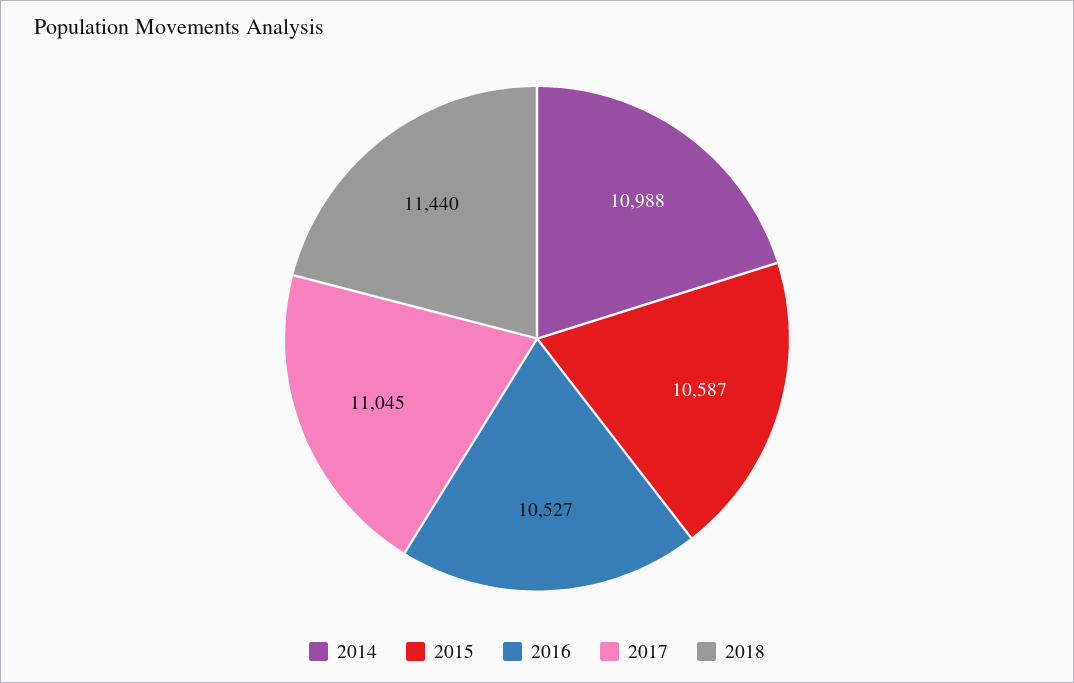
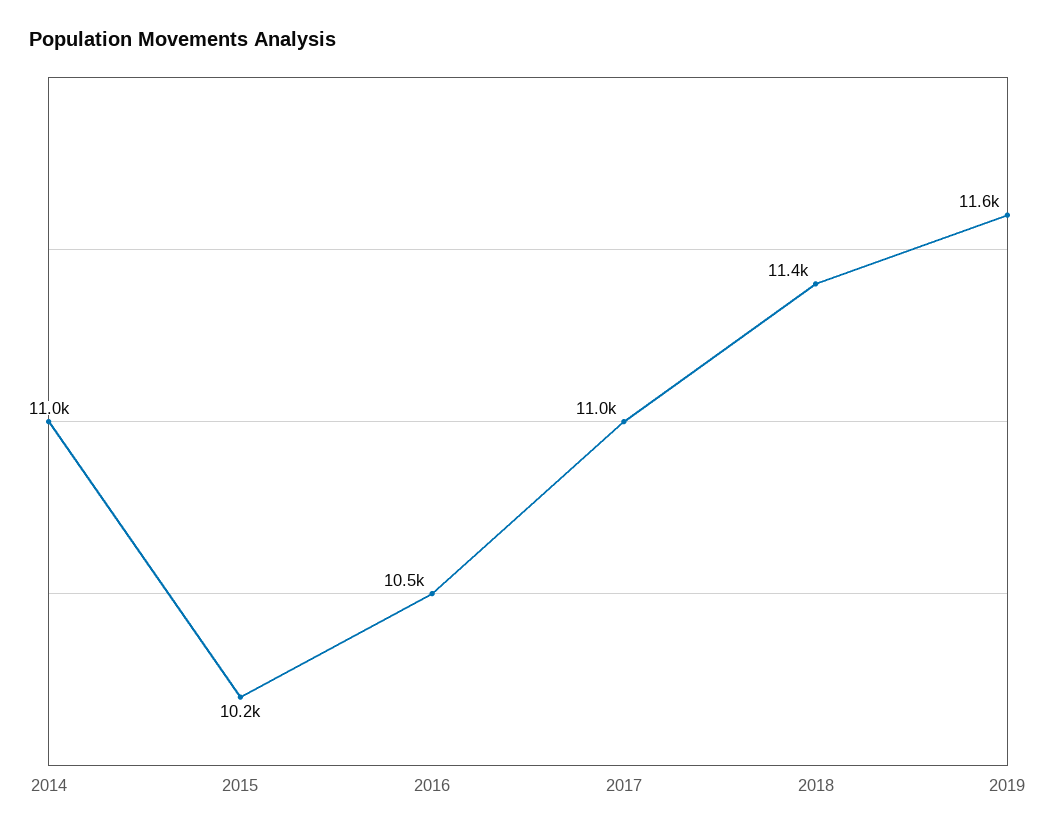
2015: 10587 -> 10200
2019: none -> 11600

